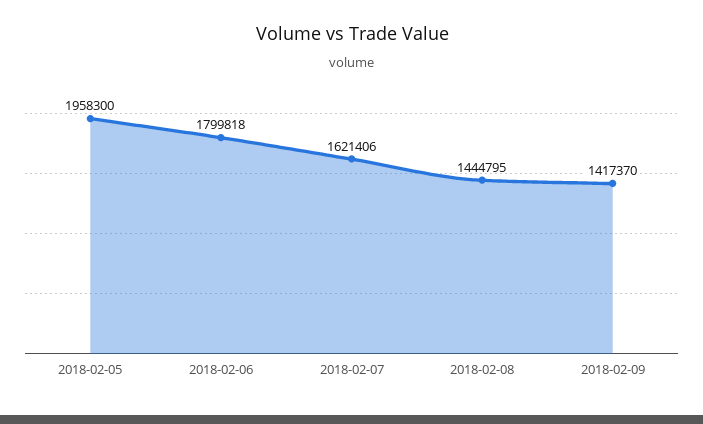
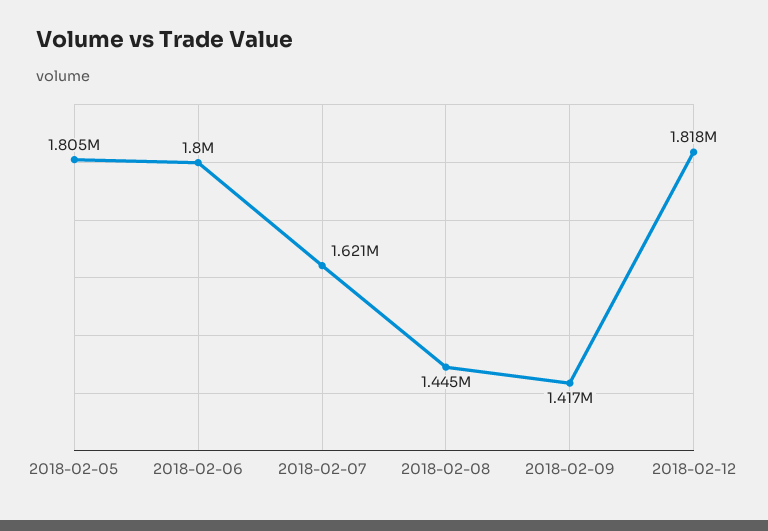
2018-02-05: 1958300 -> 1805000
2018-02-12: none -> 1818000

